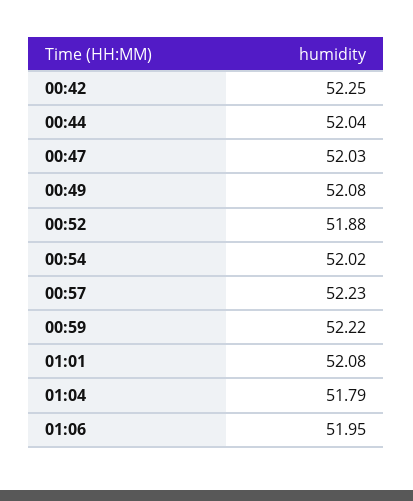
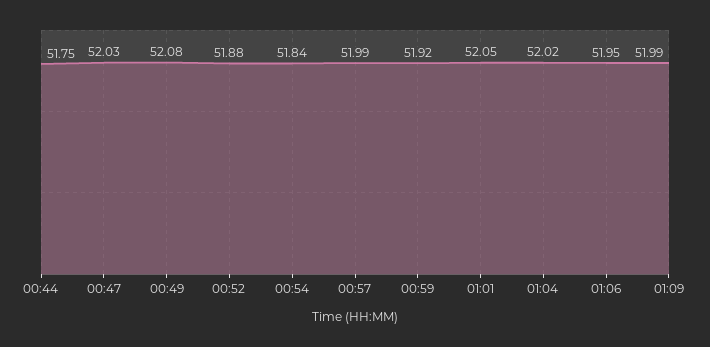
00:42: 52.25 -> none
00:44: 52.04 -> 51.75
00:54: 52.02 -> 51.84
00:57: 52.23 -> 51.99
00:59: 52.22 -> 51.92
01:01: 52.08 -> 52.05
01:04: 51.79 -> 52.02
01:09: none -> 51.99

